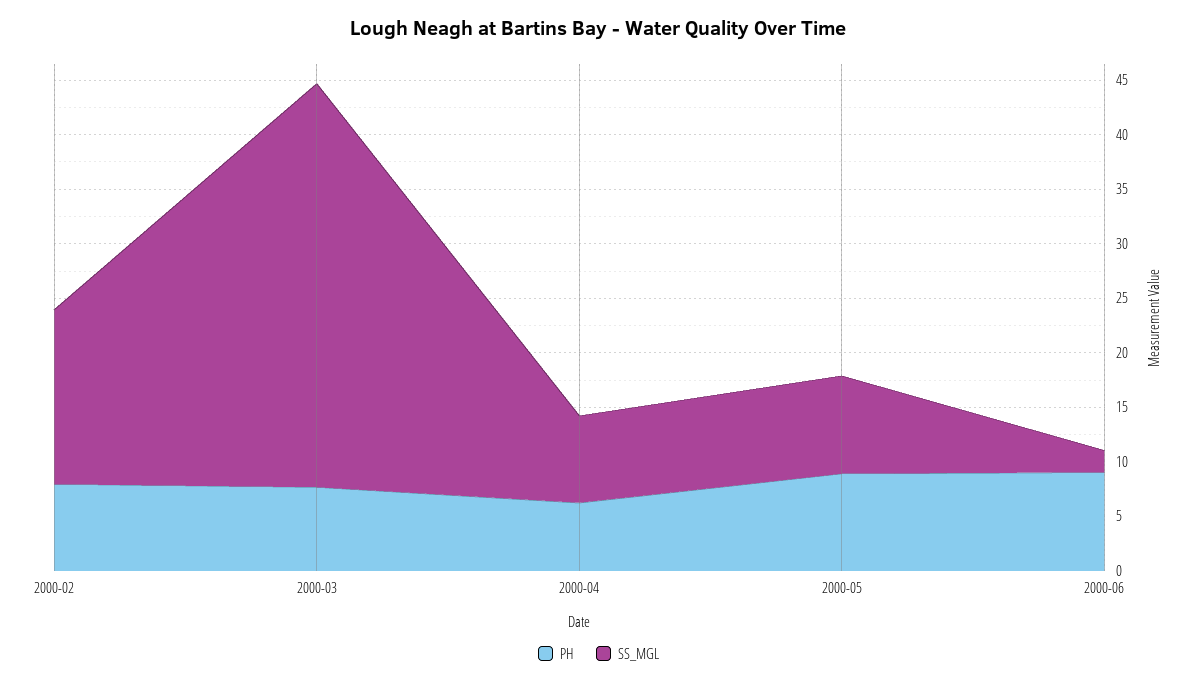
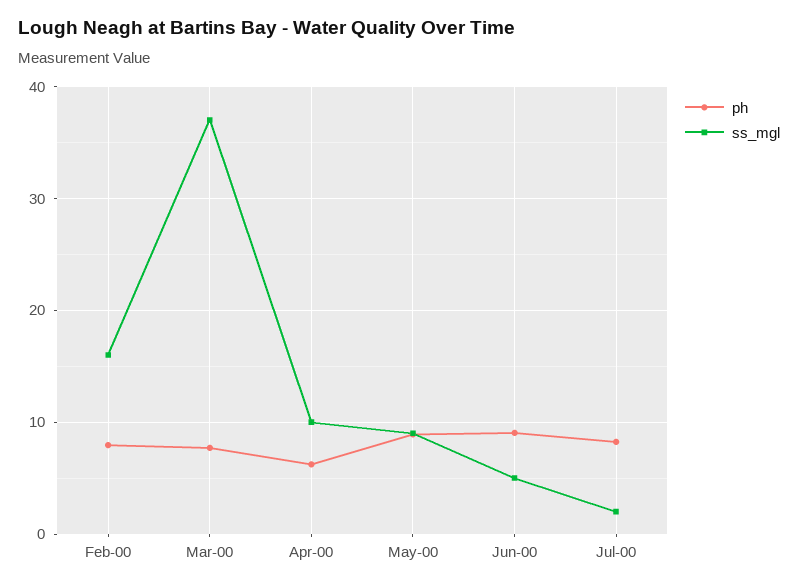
SS_MGL, 2000-04: 8 -> 10
SS_MGL, 2000-06: 2 -> 5
PH, Jul-00: none -> 8
SS_MGL, Jul-00: none -> 2

